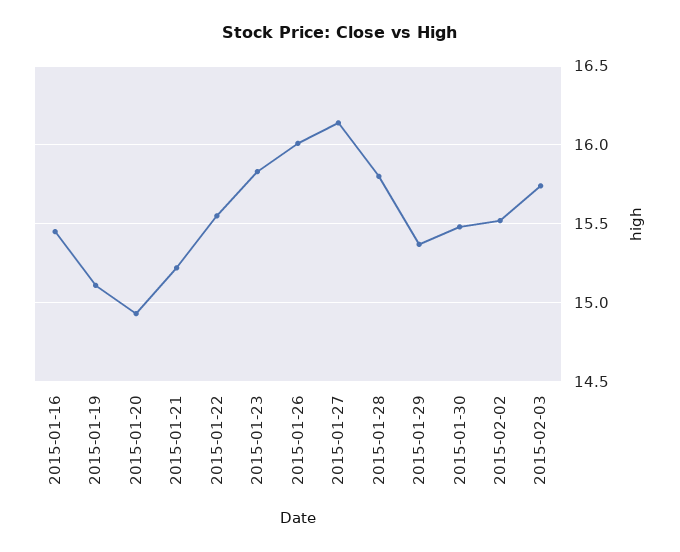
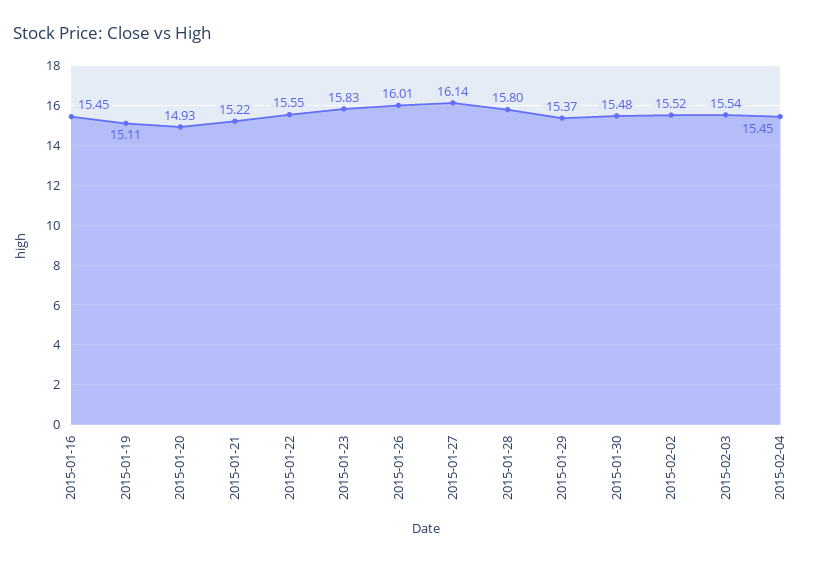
2015-02-03: 15.75 -> 15.54
2015-02-04: none -> 15.45

